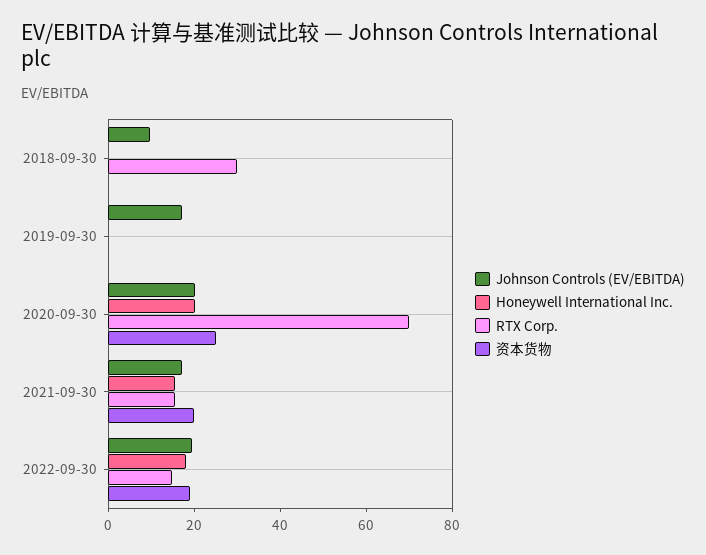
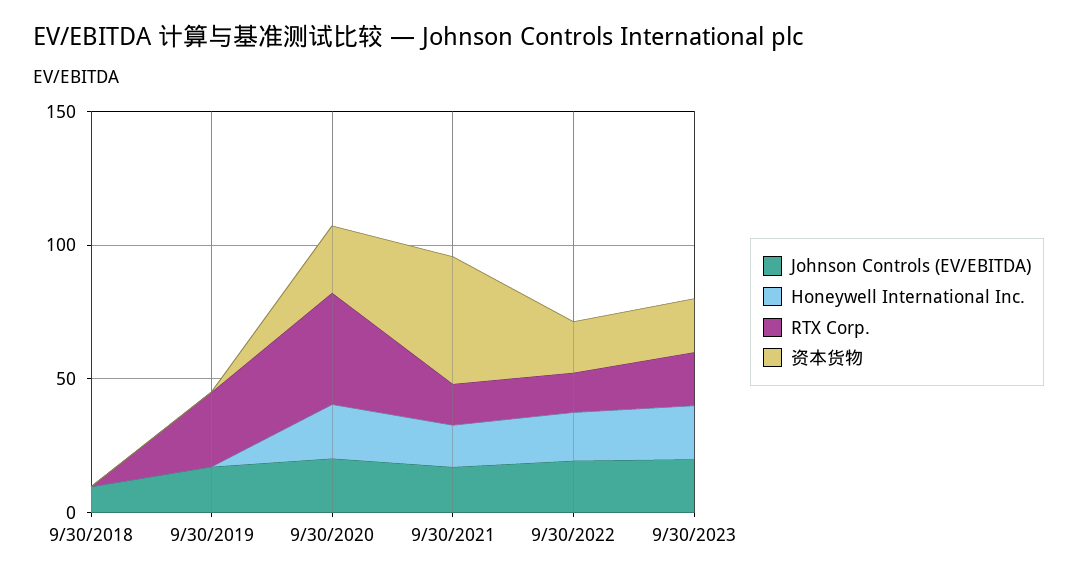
RTX Corp., 2018-09-30: 30 -> 0
RTX Corp., 2019-09-30: 0 -> 30
RTX Corp., 2020-09-30: 70 -> 40
资本货物, 2021-09-30: 20 -> 50
Johnson Controls (EV/EBITDA), 9/30/2023: none -> 20
Honeywell International Inc., 9/30/2023: none -> 20
RTX Corp., 9/30/2023: none -> 20
资本货物, 9/30/2023: none -> 20

